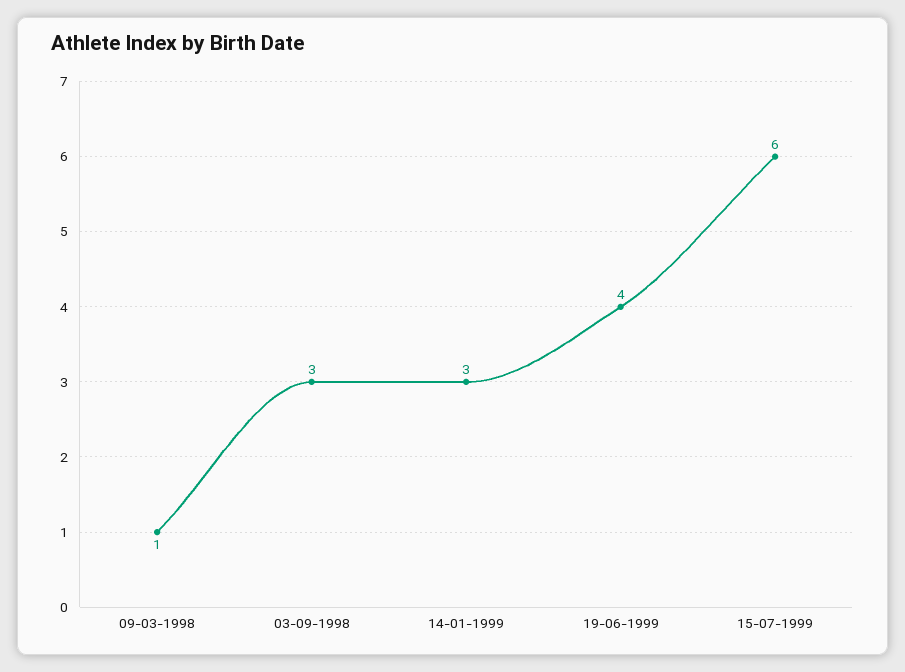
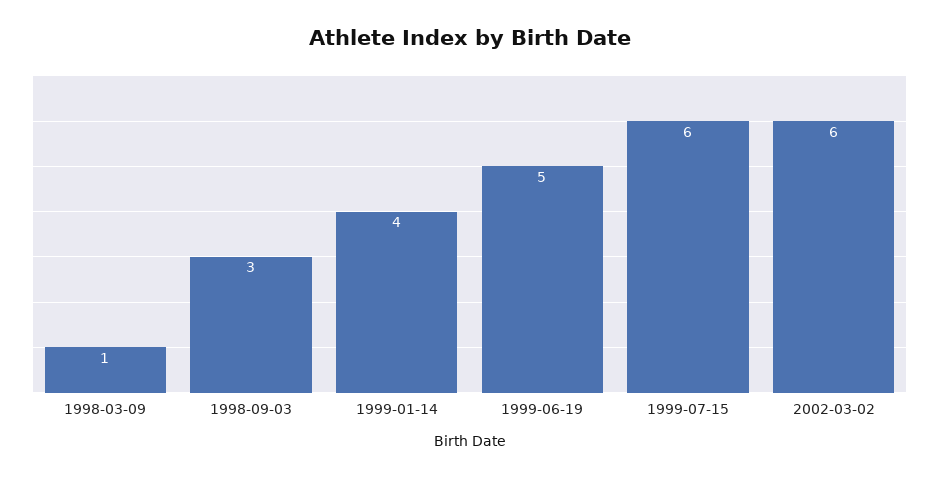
14-01-1999: 3 -> 4
19-06-1999: 4 -> 5
2002-03-02: none -> 6

